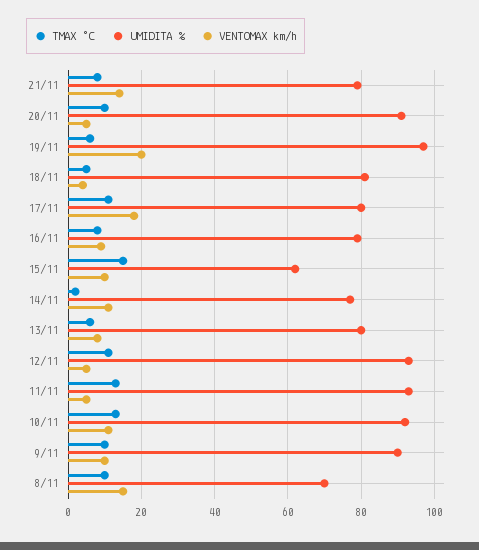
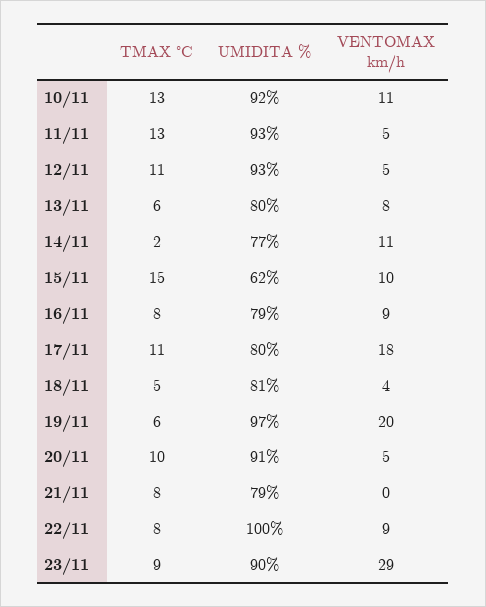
VENTOMAX km/h, 21/11: 15 -> 0
TMAX °C, 9/11: 10 -> none
UMIDITA %, 9/11: 90 -> none
VENTOMAX km/h, 9/11: 10 -> none
TMAX °C, 8/11: 10 -> none
UMIDITA %, 8/11: 70 -> none
VENTOMAX km/h, 8/11: 15 -> none
TMAX °C, 22/11: none -> 8
UMIDITA %, 22/11: none -> 100
VENTOMAX km/h, 22/11: none -> 9
TMAX °C, 23/11: none -> 9
UMIDITA %, 23/11: none -> 90
VENTOMAX km/h, 23/11: none -> 29

